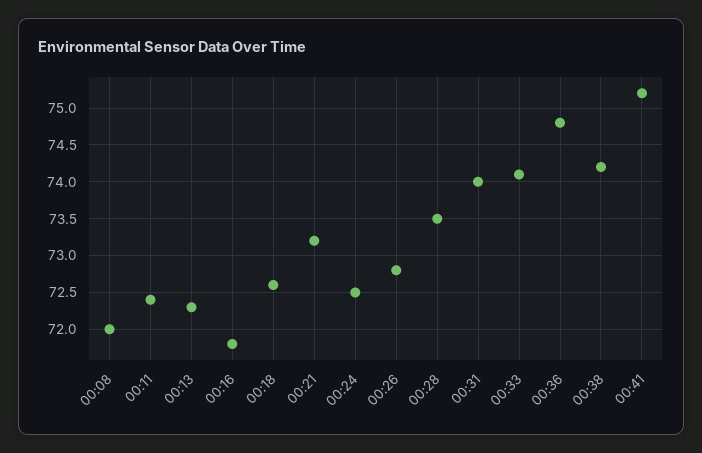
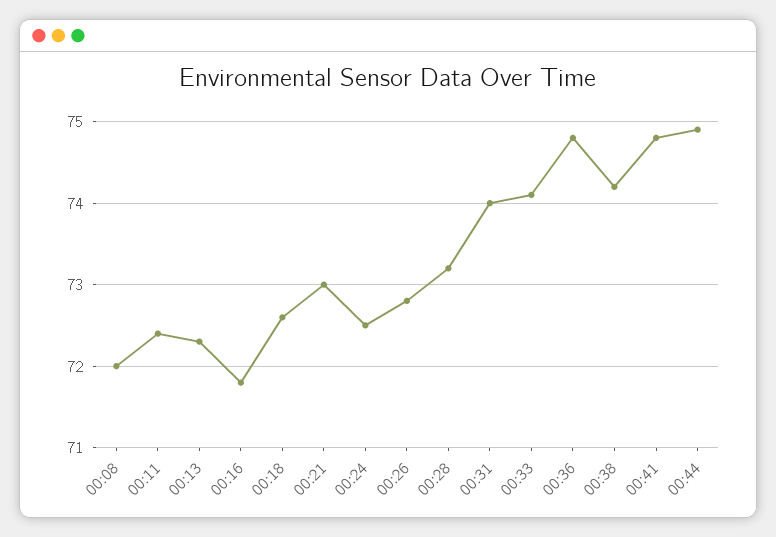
00:21: 73.2 -> 73
00:28: 73.5 -> 73.2
00:41: 75.2 -> 74.8
00:44: none -> 74.9

